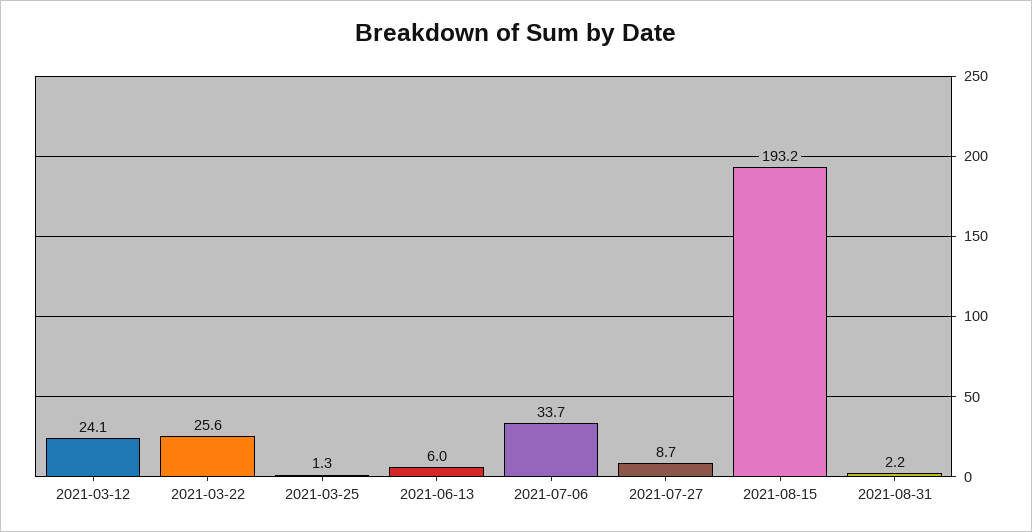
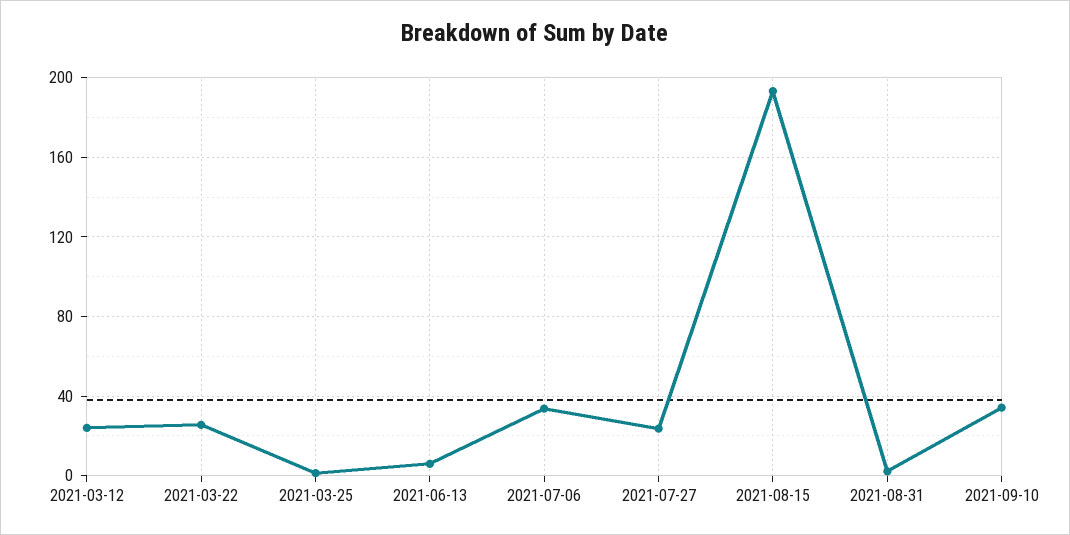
2021-07-27: 8.7 -> 25
2021-09-10: none -> 35

